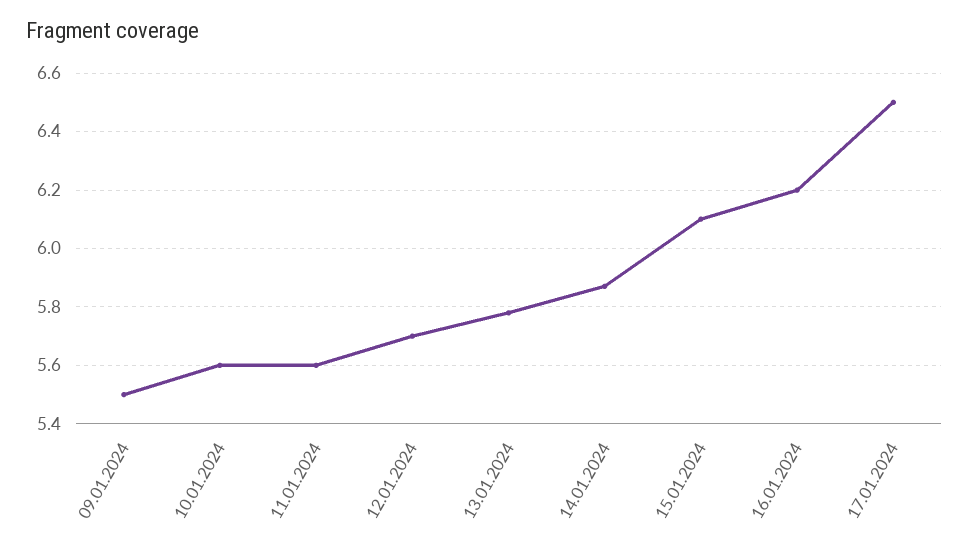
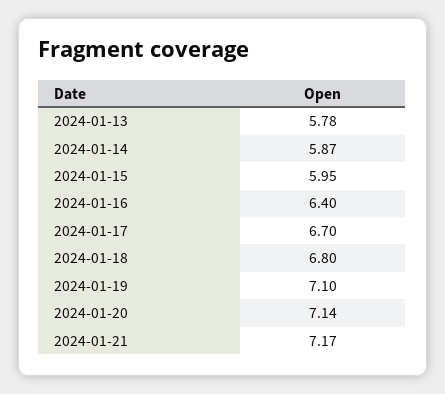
09.01.2024: 5.5 -> none
10.01.2024: 5.6 -> none
11.01.2024: 5.6 -> none
12.01.2024: 5.7 -> none
15.01.2024: 6.1 -> 5.95
16.01.2024: 6.2 -> 6.4
17.01.2024: 6.5 -> 6.7
2024-01-18: none -> 6.8
2024-01-19: none -> 7.1
2024-01-20: none -> 7.14
2024-01-21: none -> 7.17

